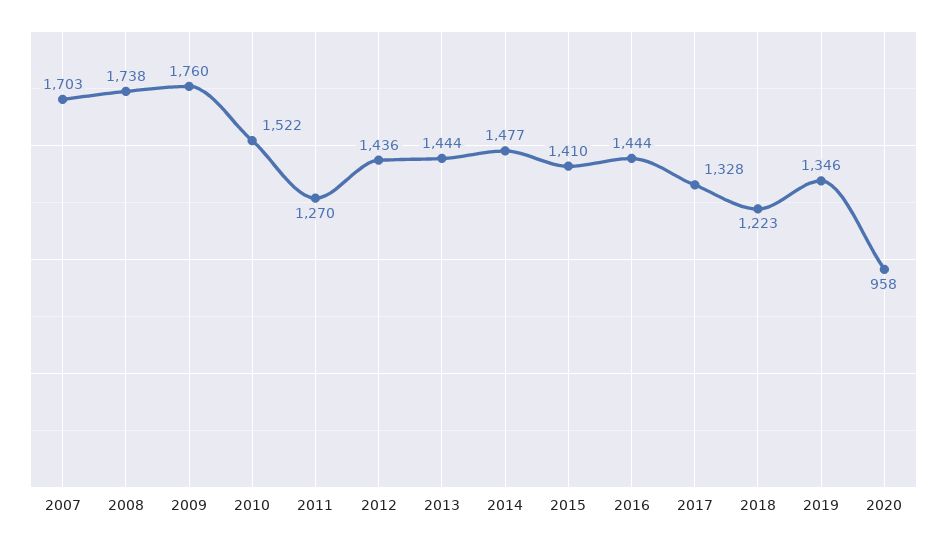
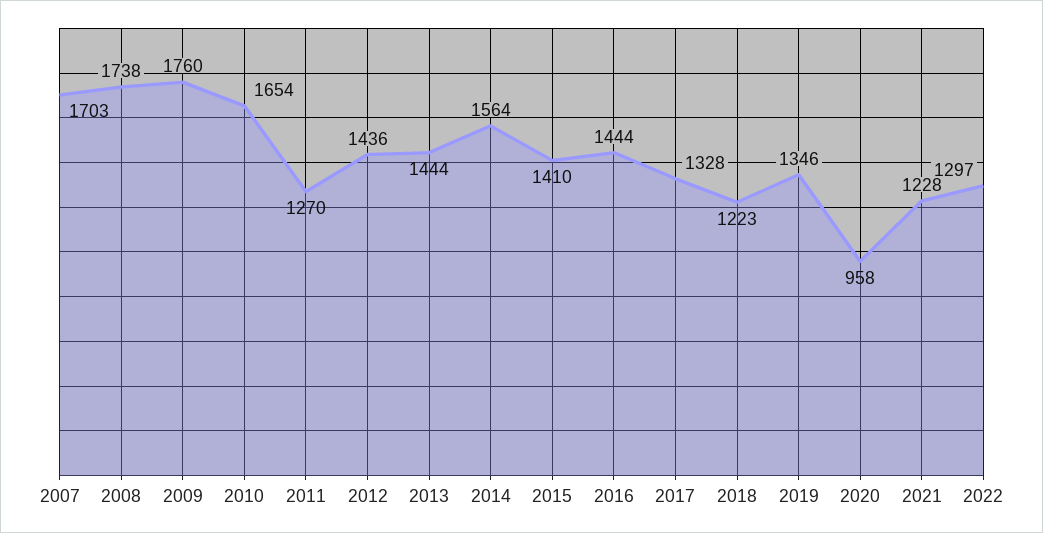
2010: 1522 -> 1654
2014: 1477 -> 1564
2021: none -> 1228
2022: none -> 1297

